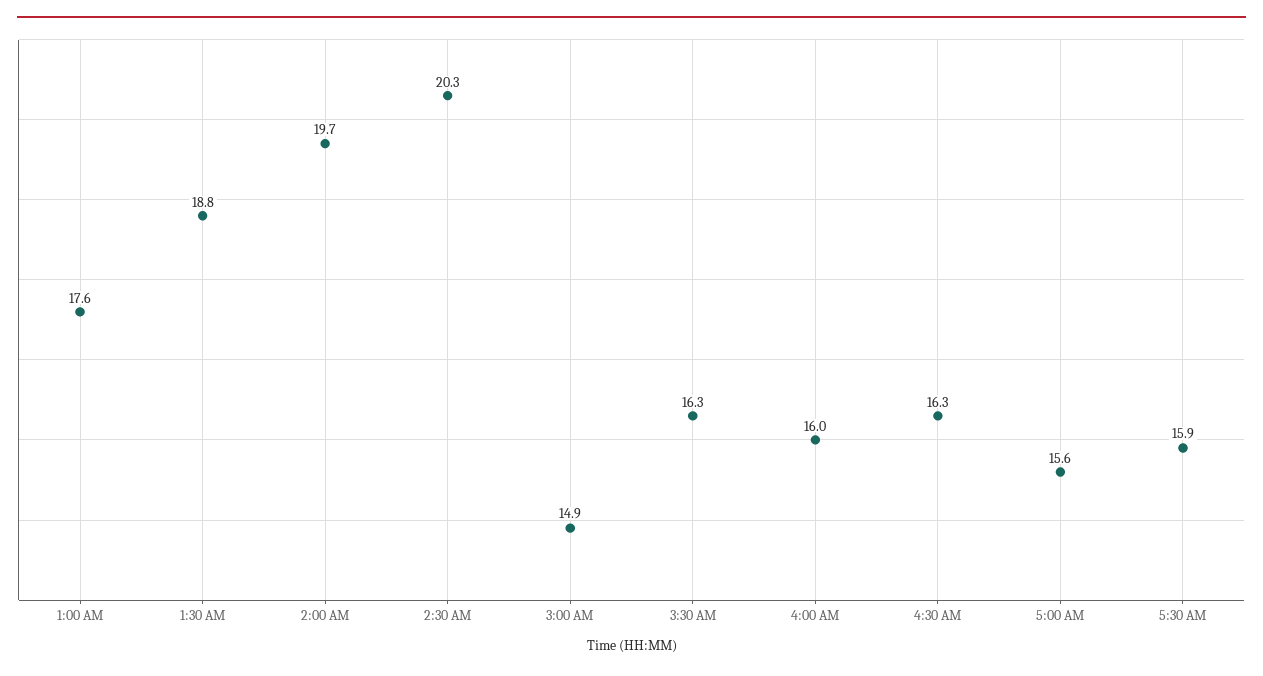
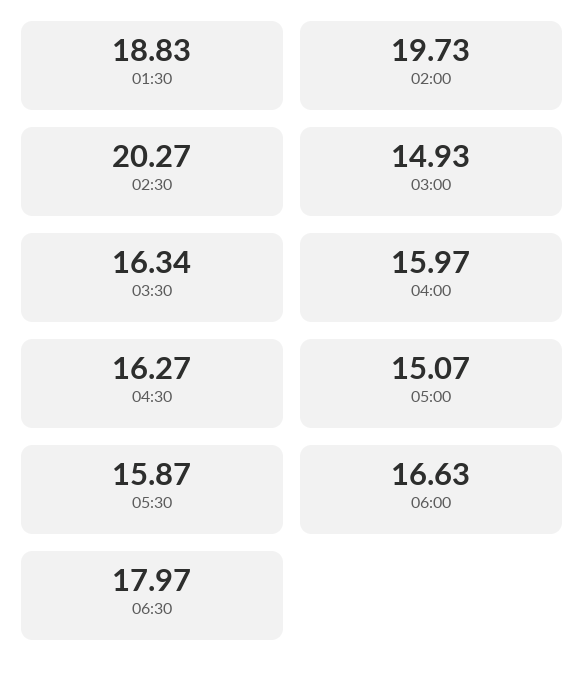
1:00 AM: 17.6 -> none
5:00 AM: 15.6 -> 15.07
06:00: none -> 16.63
06:30: none -> 17.97

